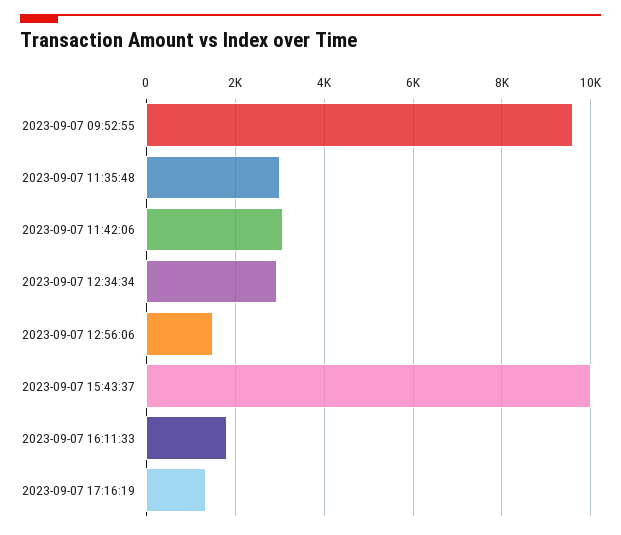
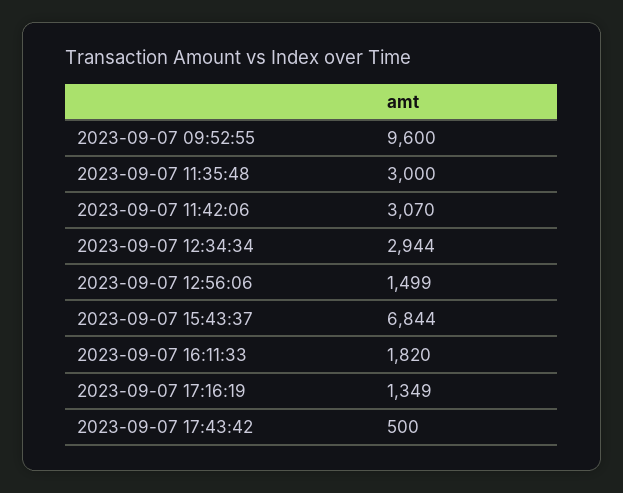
2023-09-07 15:43:37: 10000 -> 6844
2023-09-07 17:43:42: none -> 500

